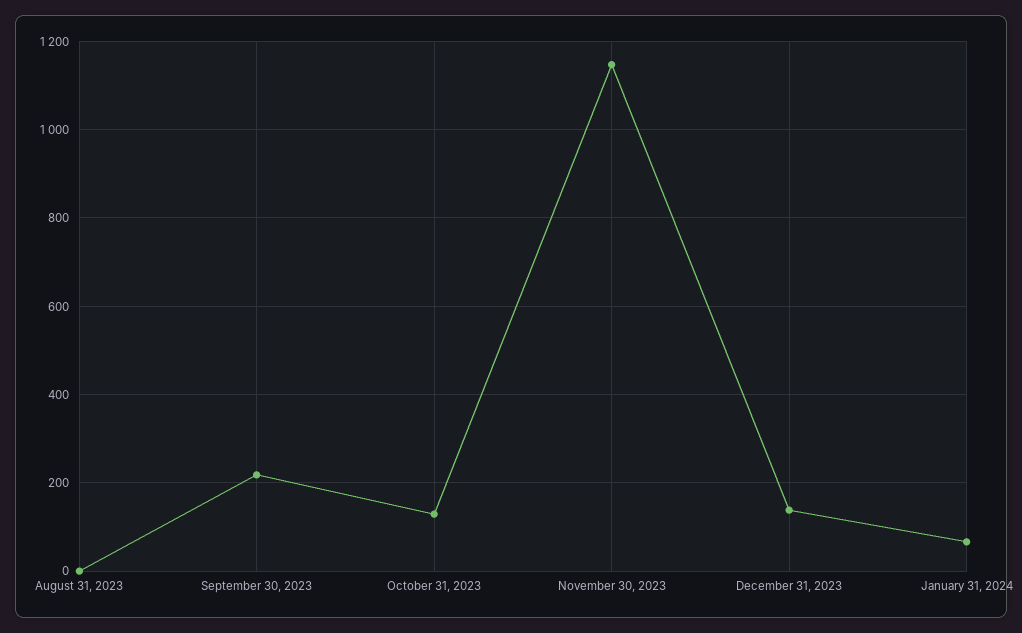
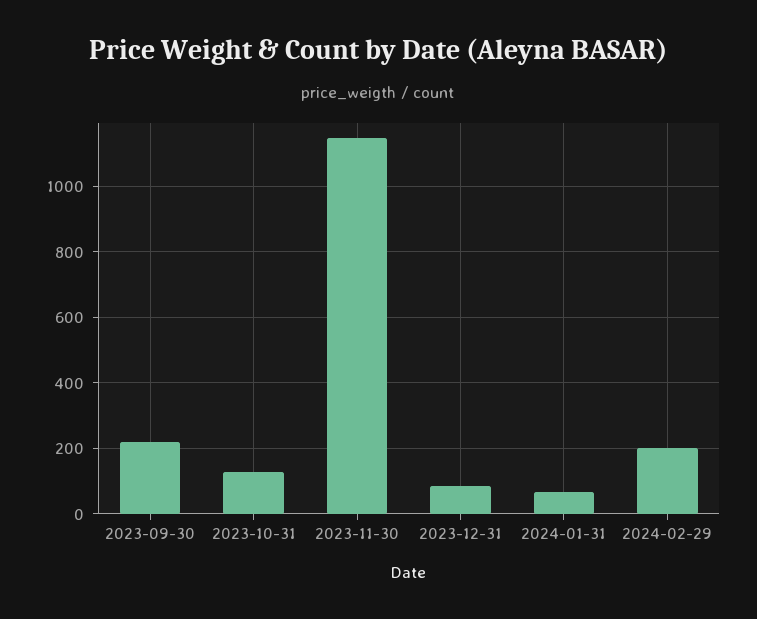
August 31, 2023: 0 -> none
December 31, 2023: 140 -> 80
2024-02-29: none -> 200

